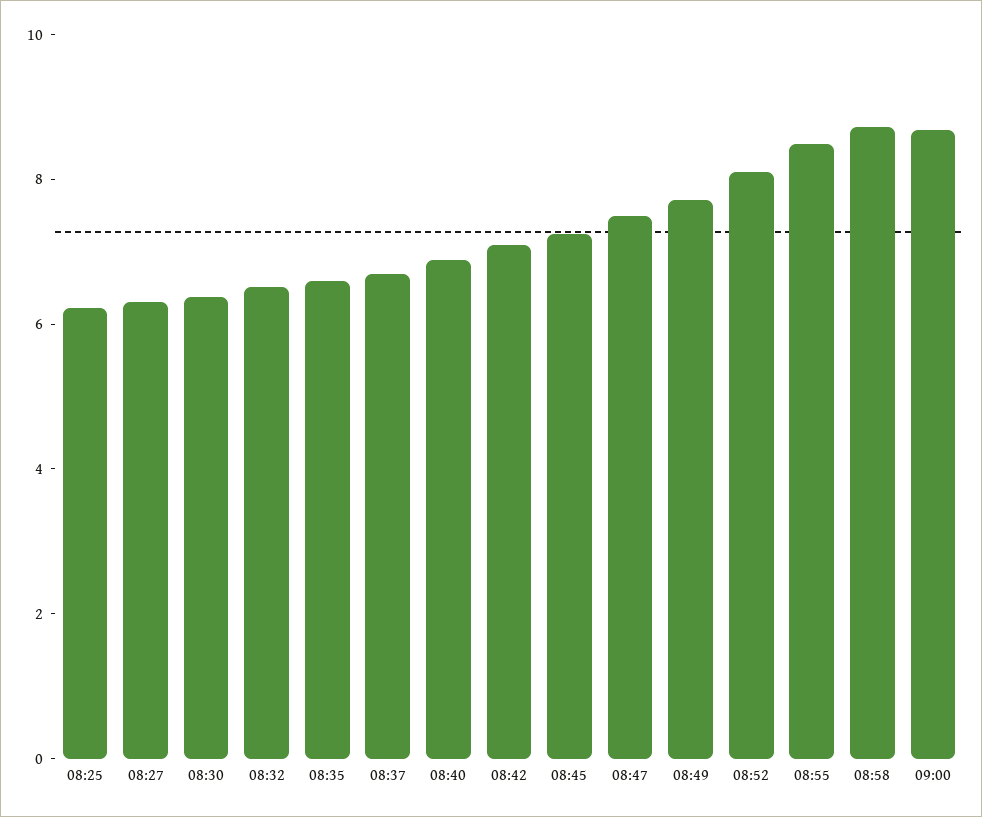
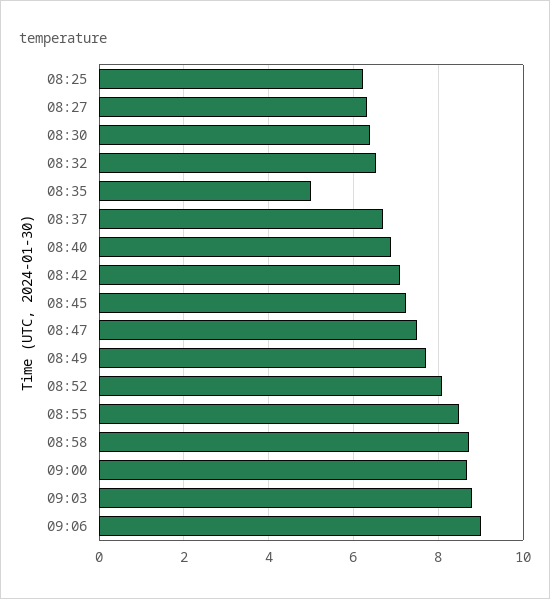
08:35: 6.5 -> 5
09:03: none -> 8.8
09:06: none -> 9

